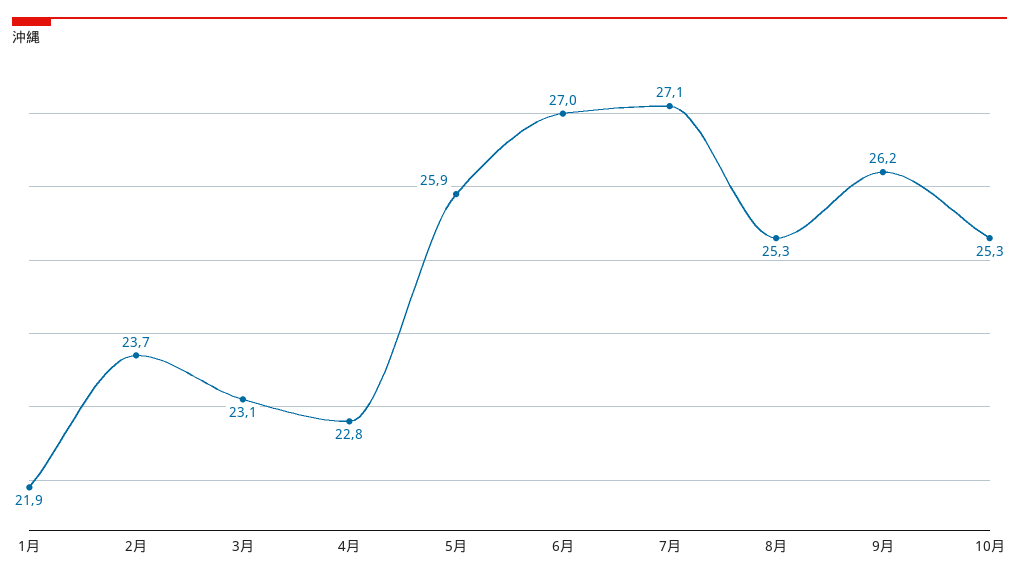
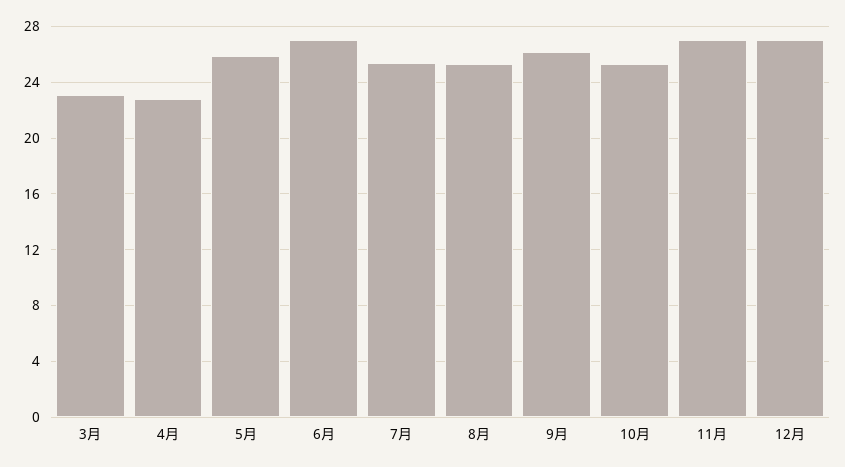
1月: 21.9 -> none
2月: 23.7 -> none
7月: 27.1 -> 25.5
11月: none -> 27
12月: none -> 27

